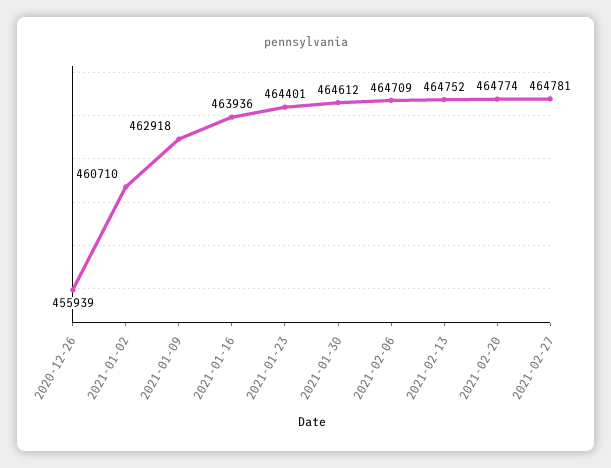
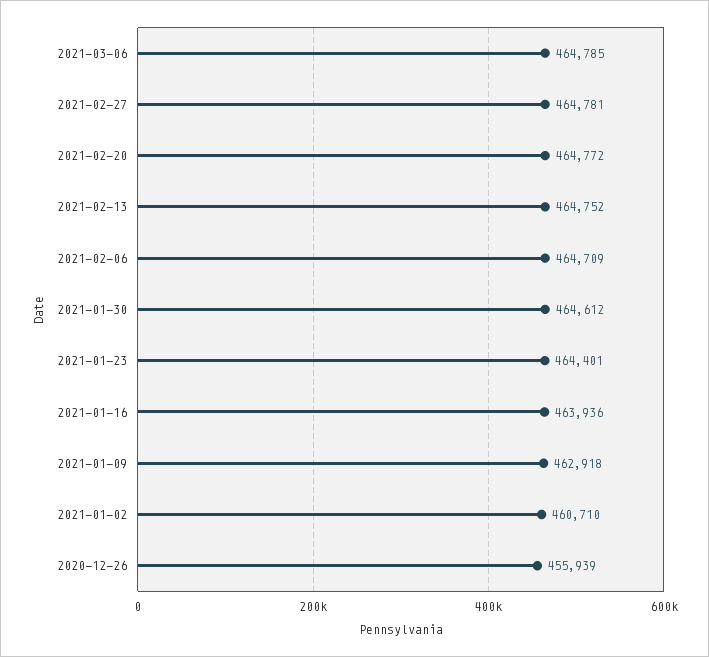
2021-02-20: 464774 -> 464772
2021-03-06: none -> 464785

